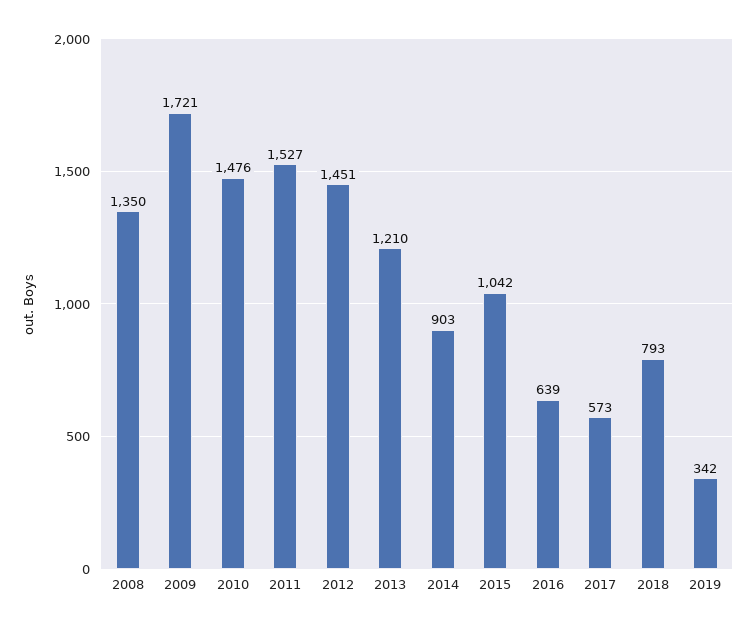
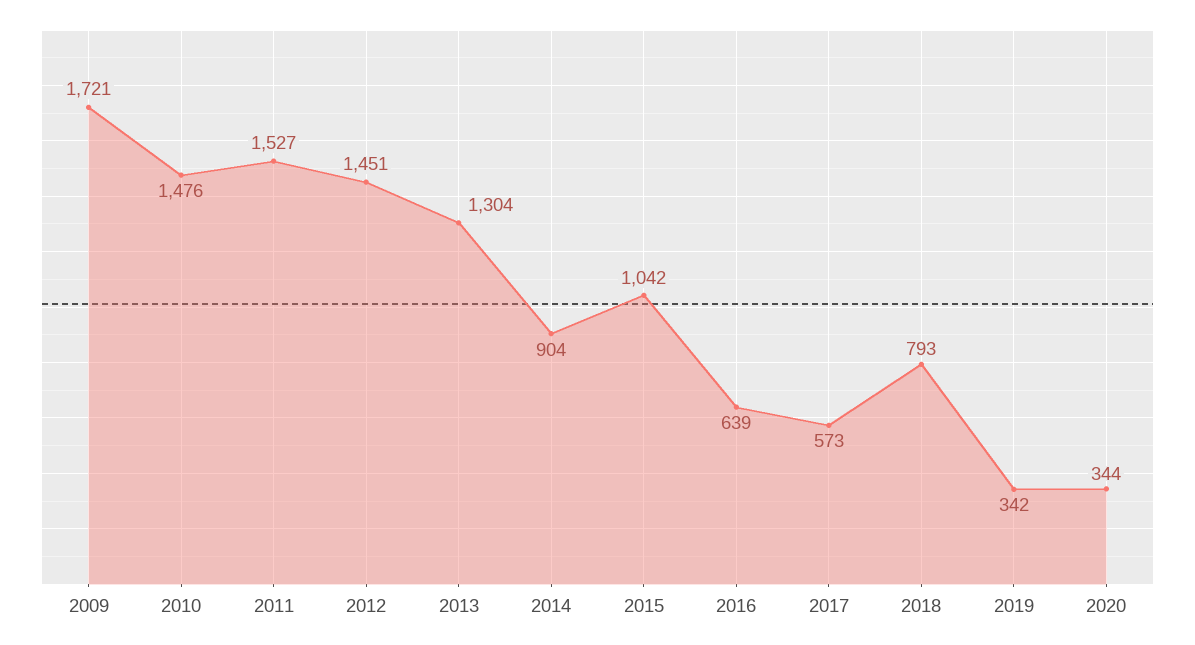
2008: 1350 -> none
2013: 1210 -> 1304
2014: 903 -> 904
2020: none -> 344

